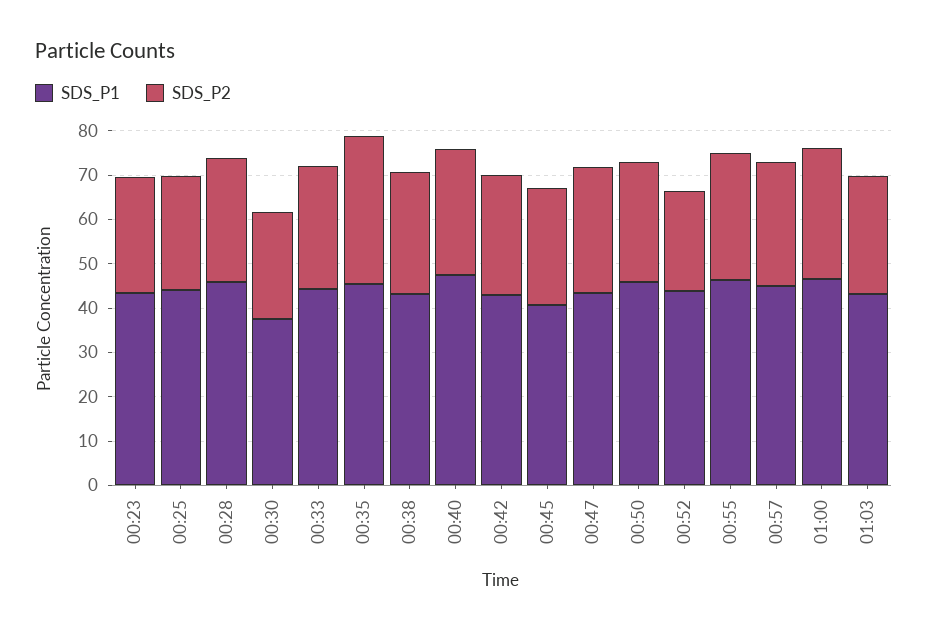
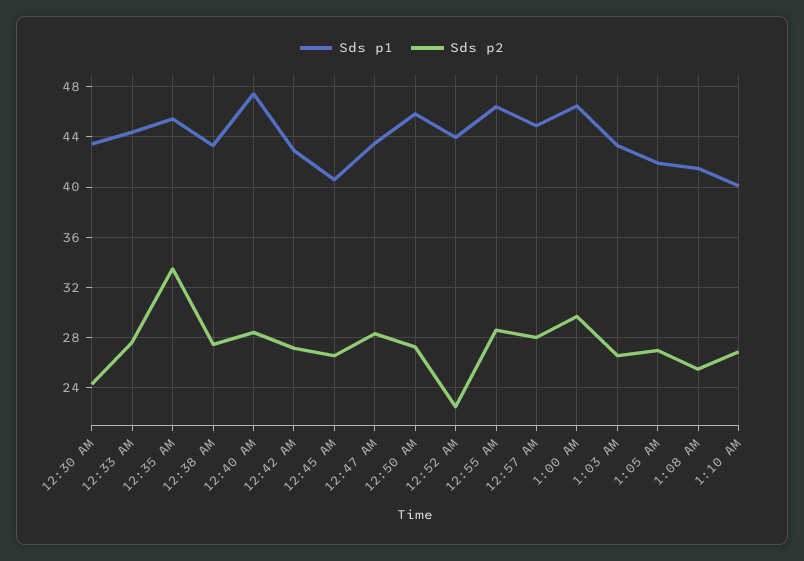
SDS_P1, 00:23: 44 -> none
SDS_P2, 00:23: 26 -> none
SDS_P1, 00:25: 44 -> none
SDS_P2, 00:25: 26 -> none
SDS_P1, 00:28: 46 -> none
SDS_P2, 00:28: 28 -> none
SDS_P1, 00:30: 38 -> 43.5
SDS_P1, 1:05 AM: none -> 42
SDS_P2, 1:05 AM: none -> 27
SDS_P1, 1:08 AM: none -> 41.5
SDS_P2, 1:08 AM: none -> 25.5
SDS_P1, 1:10 AM: none -> 40
SDS_P2, 1:10 AM: none -> 27

